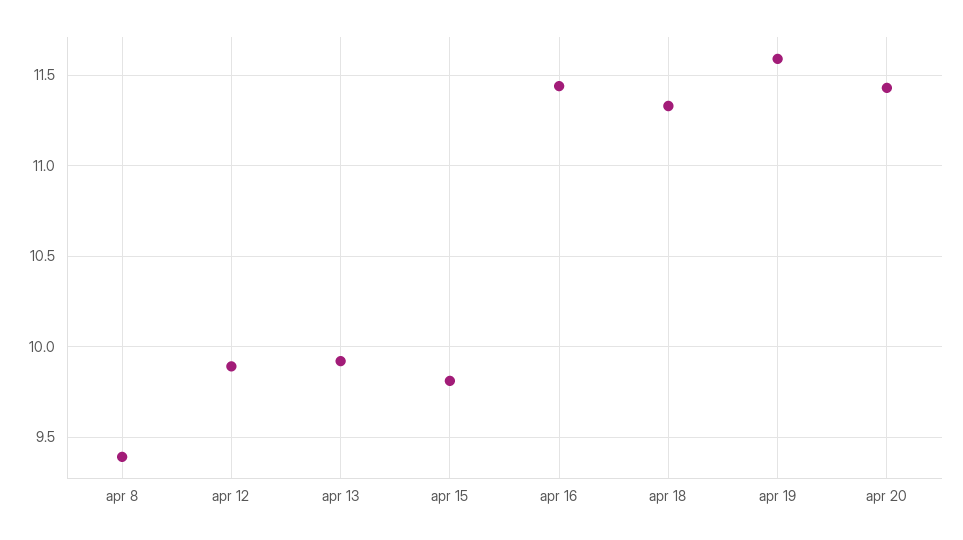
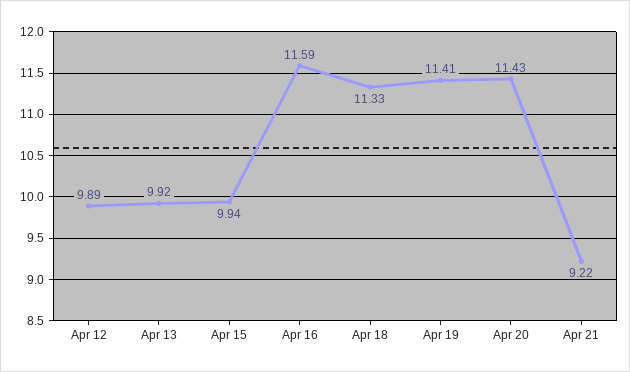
apr 8: 9.4 -> none
apr 15: 9.8 -> 9.94
apr 16: 11.45 -> 11.59
apr 19: 11.6 -> 11.41
Apr 21: none -> 9.22

